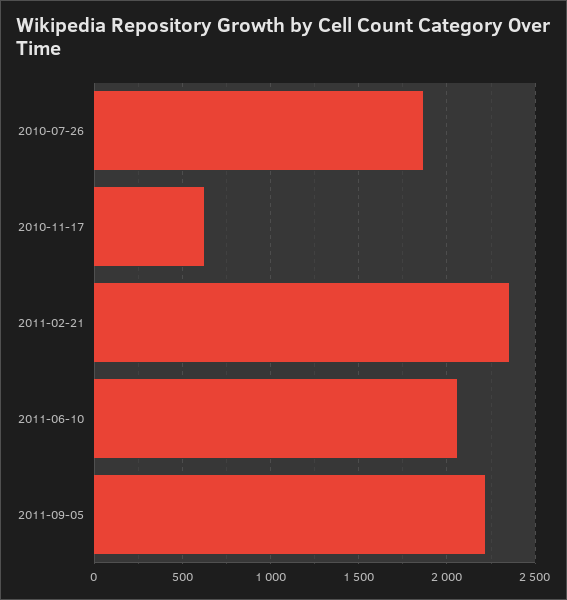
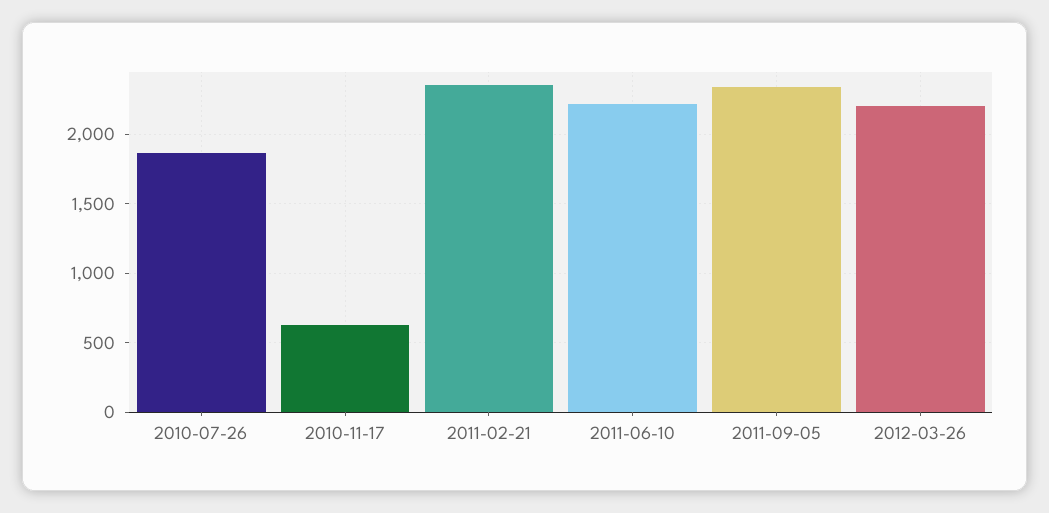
2011-06-10: 2050 -> 2200
2011-09-05: 2200 -> 2350
2012-03-26: none -> 2200

